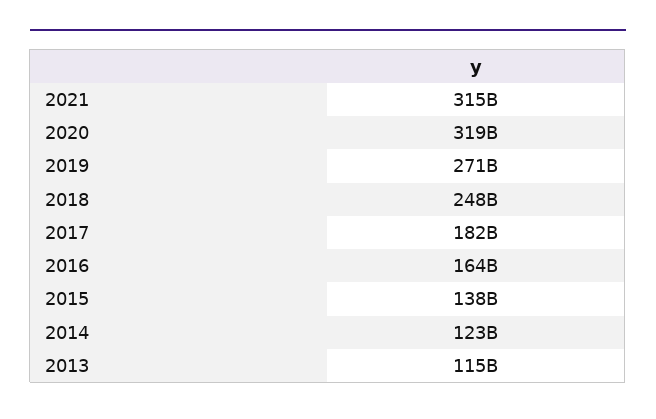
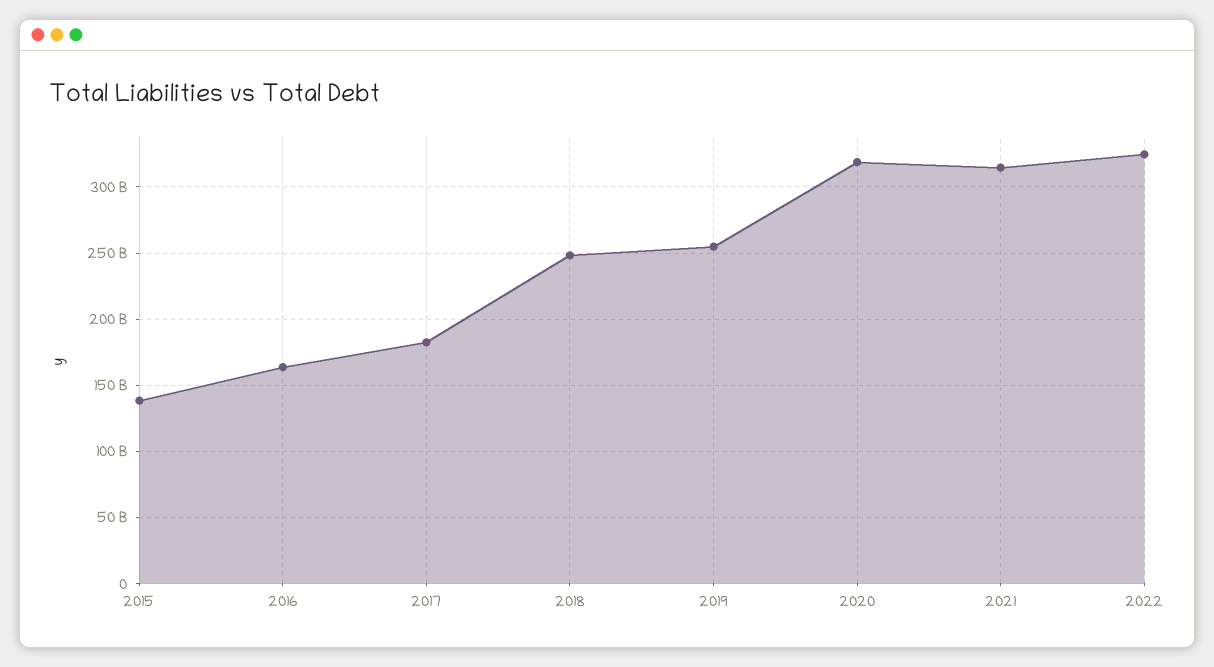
2019: 271000000000 -> 255000000000
2014: 123000000000 -> none
2013: 115000000000 -> none
2022: none -> 325000000000

